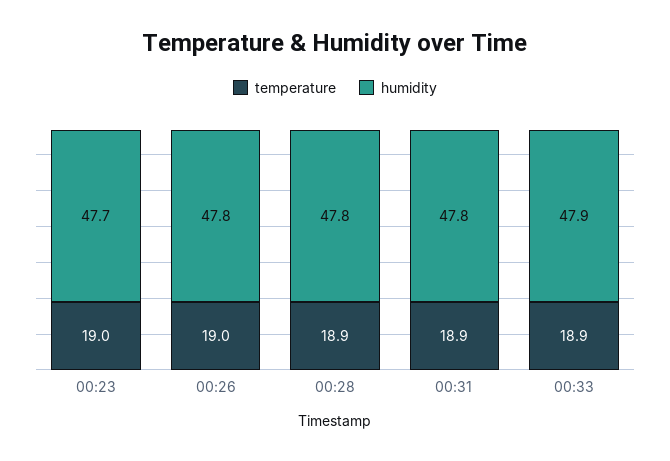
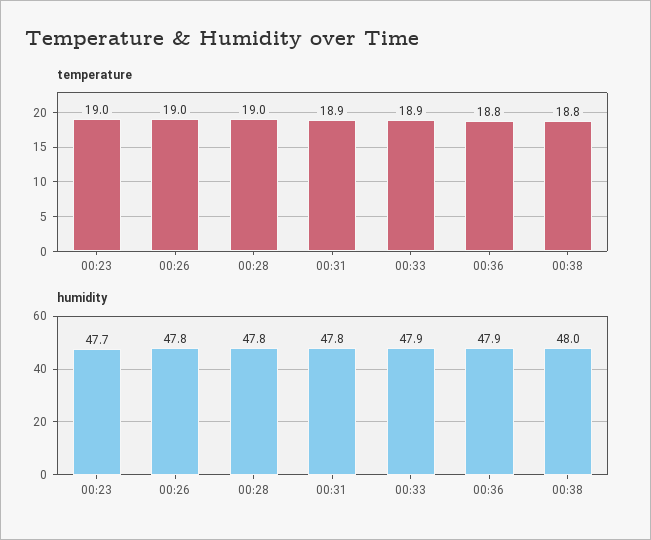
temperature, 00:28: 18.9 -> 19
temperature, 00:36: none -> 18.8
temperature, 00:38: none -> 18.8
humidity, 00:36: none -> 47.9
humidity, 00:38: none -> 48

